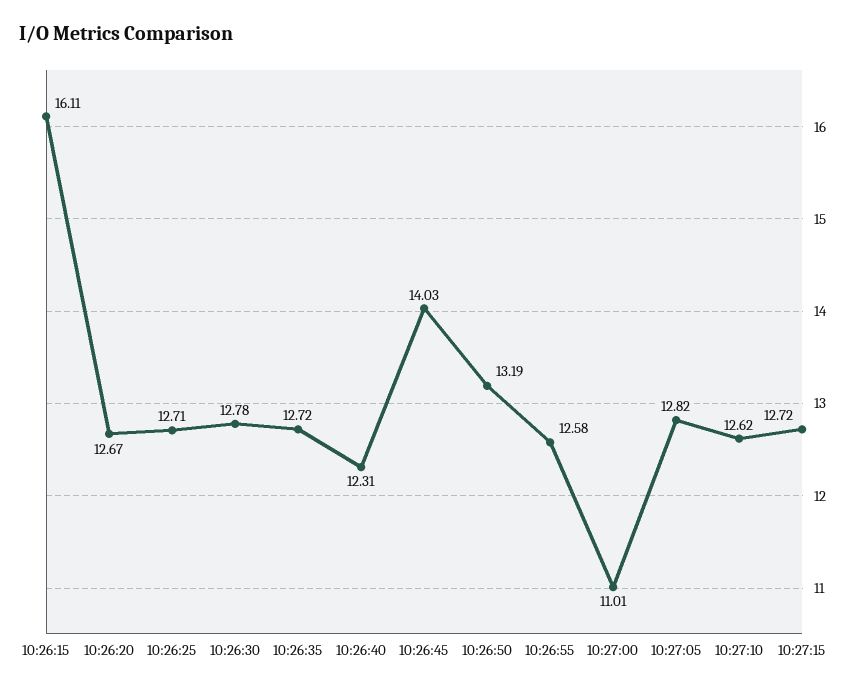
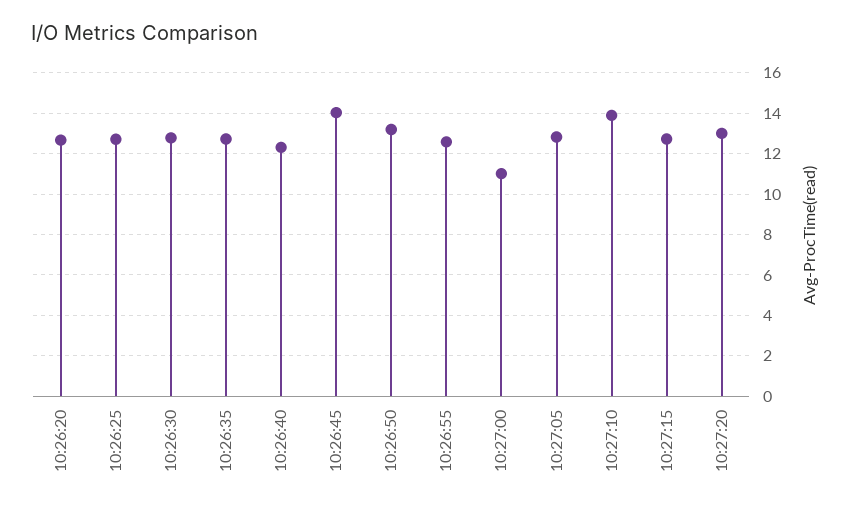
10:26:15: 16.11 -> none
10:27:10: 12.62 -> 14
10:27:20: none -> 13

